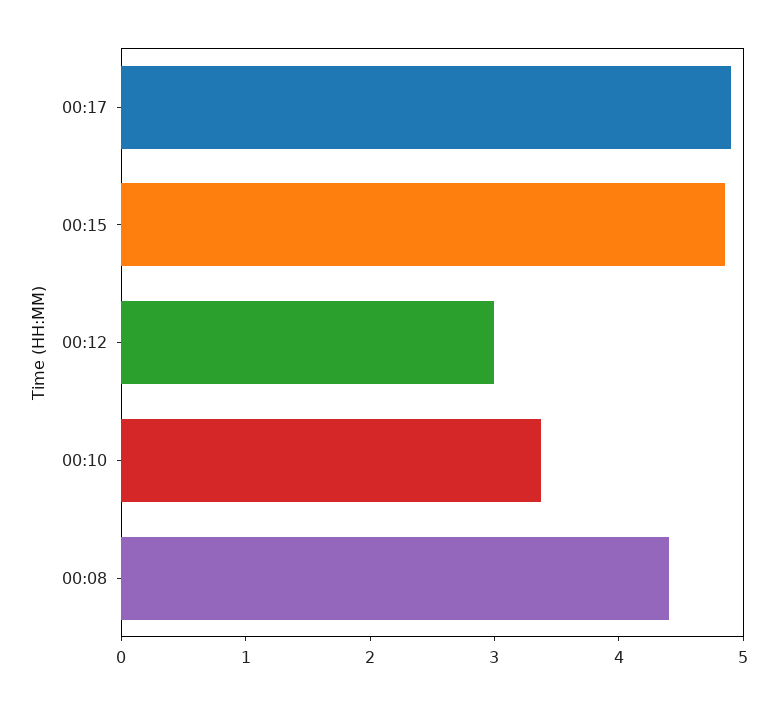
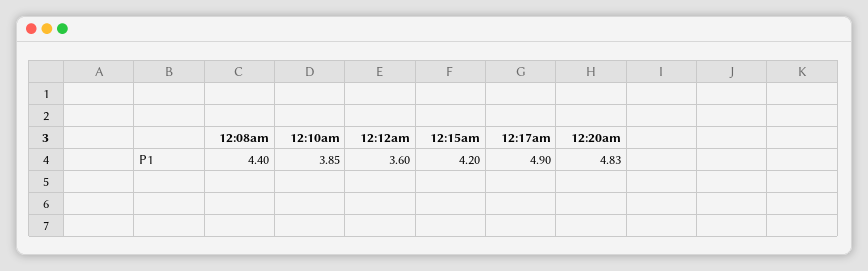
00:15: 4.8 -> 4.2
00:12: 3 -> 3.6
00:10: 3.4 -> 3.85
12:20am: none -> 4.83

